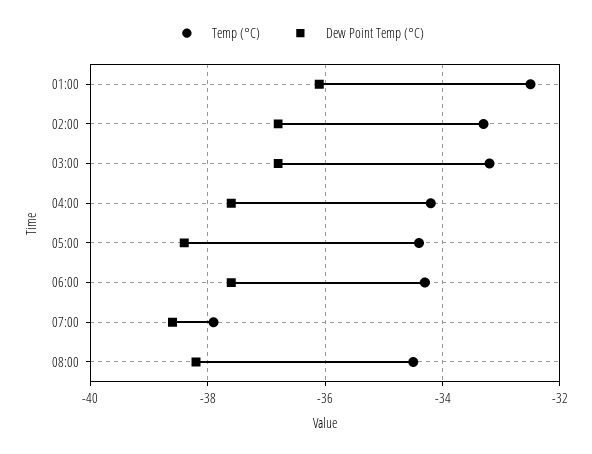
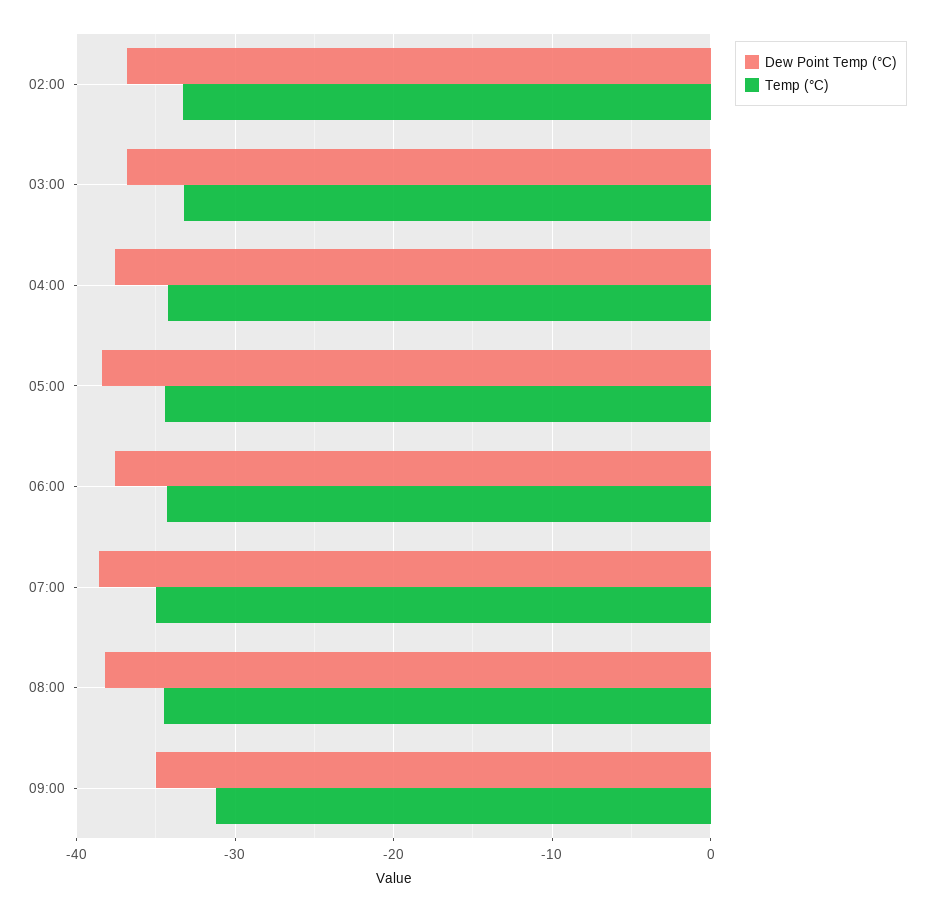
Temp (°C), 01:00: -32.5 -> none
Dew Point Temp (°C), 01:00: -36 -> none
Temp (°C), 07:00: -38 -> -35
Dew Point Temp (°C), 09:00: none -> -35
Temp (°C), 09:00: none -> -31

